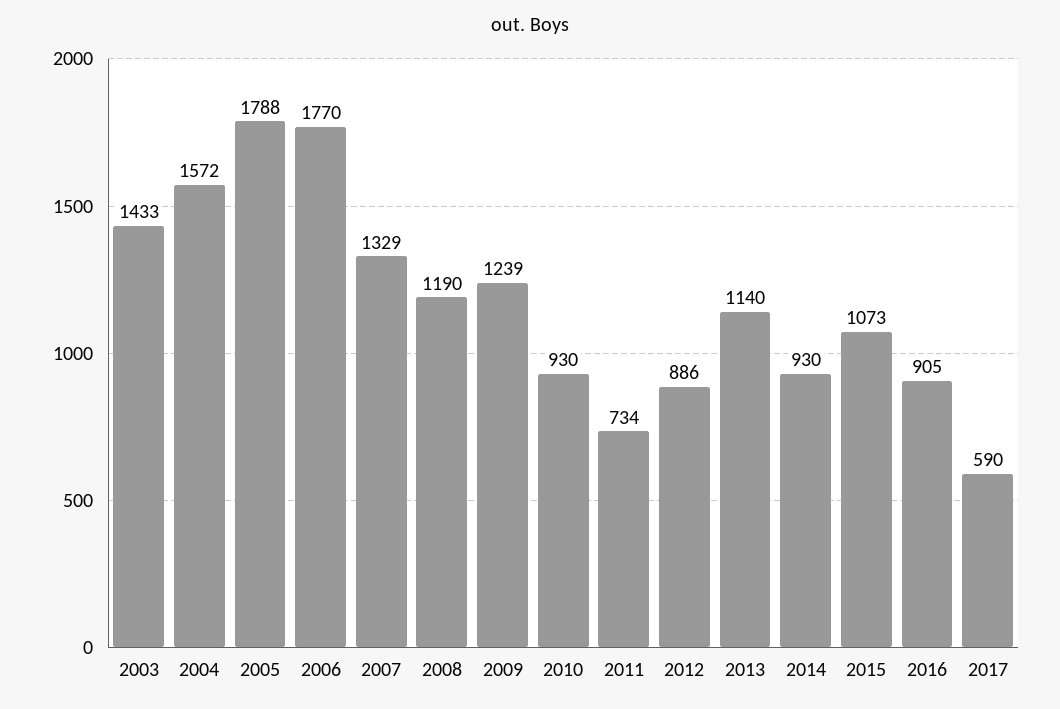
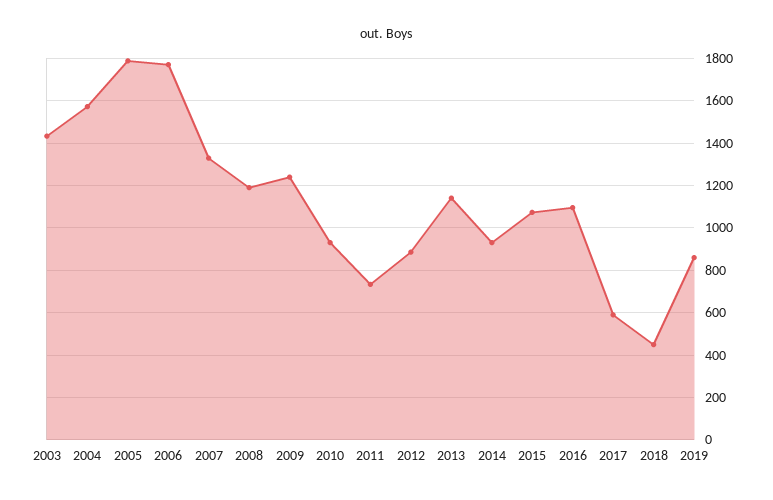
2016: 905 -> 1100
2018: none -> 450
2019: none -> 850

